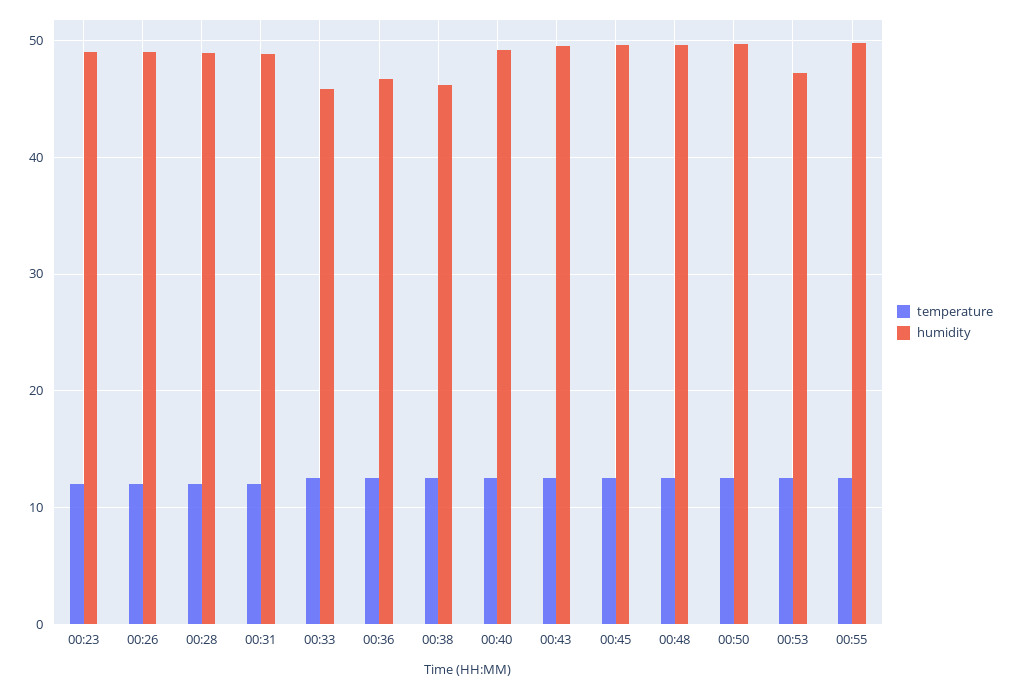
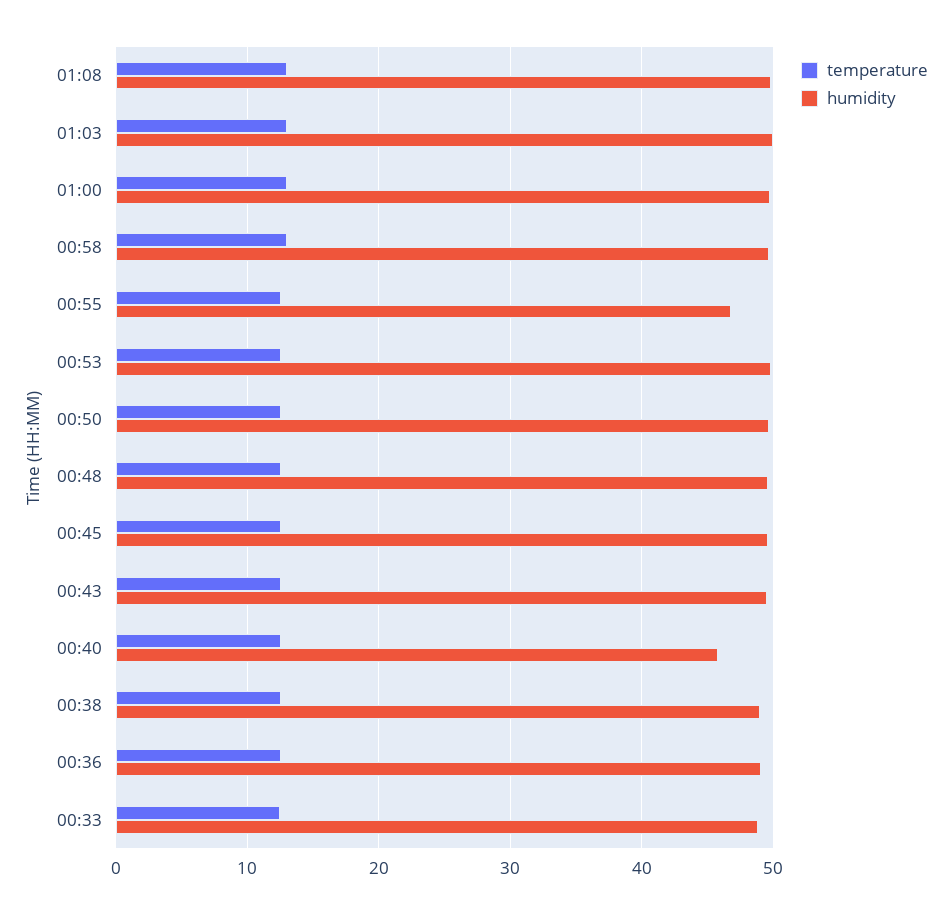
temperature, 00:23: 12 -> none
humidity, 00:23: 49 -> none
temperature, 00:26: 12 -> none
humidity, 00:26: 49 -> none
temperature, 00:28: 12 -> none
humidity, 00:28: 49 -> none
temperature, 00:31: 12 -> none
humidity, 00:31: 49 -> none
humidity, 00:33: 46 -> 49
humidity, 00:36: 47 -> 49
humidity, 00:38: 46 -> 49
humidity, 00:40: 49 -> 46
humidity, 00:53: 47 -> 50
humidity, 00:55: 50 -> 47
temperature, 01:08: none -> 13
humidity, 01:08: none -> 50
temperature, 01:03: none -> 13
humidity, 01:03: none -> 50
temperature, 01:00: none -> 13
humidity, 01:00: none -> 50
temperature, 00:58: none -> 13
humidity, 00:58: none -> 50

